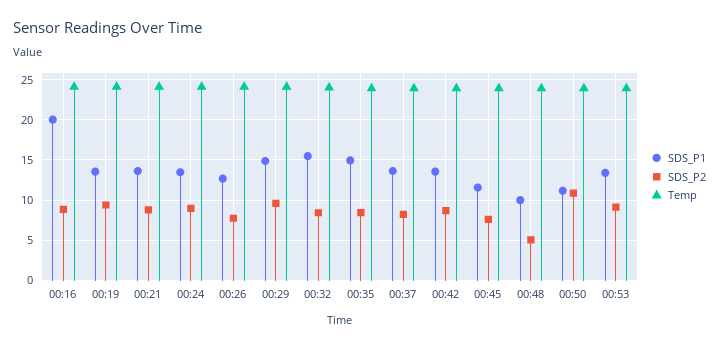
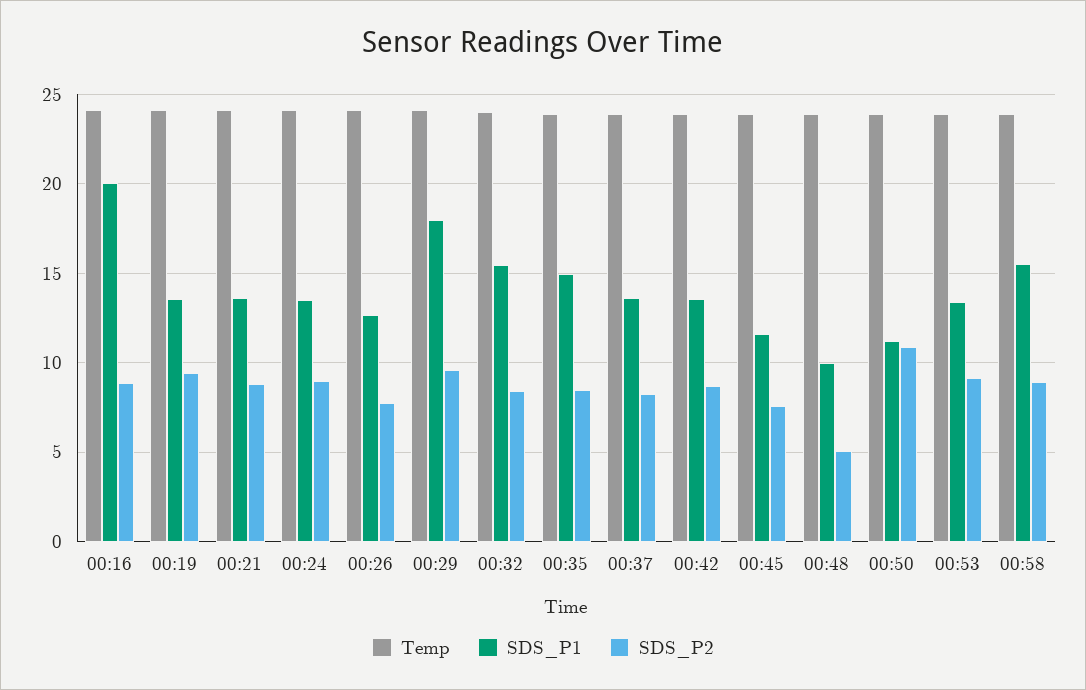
SDS_P1, 00:29: 15 -> 18
Temp, 00:58: none -> 24
SDS_P1, 00:58: none -> 15.5
SDS_P2, 00:58: none -> 9

